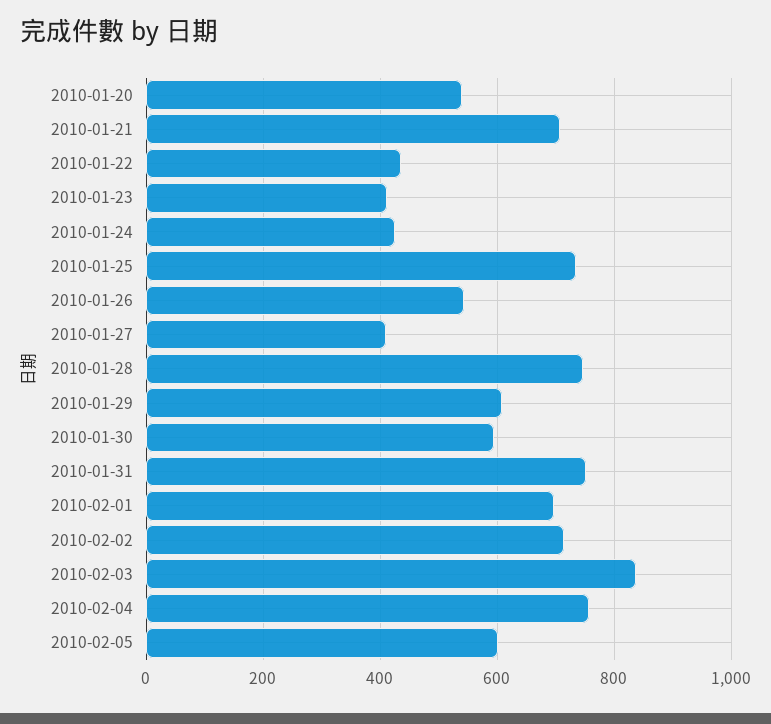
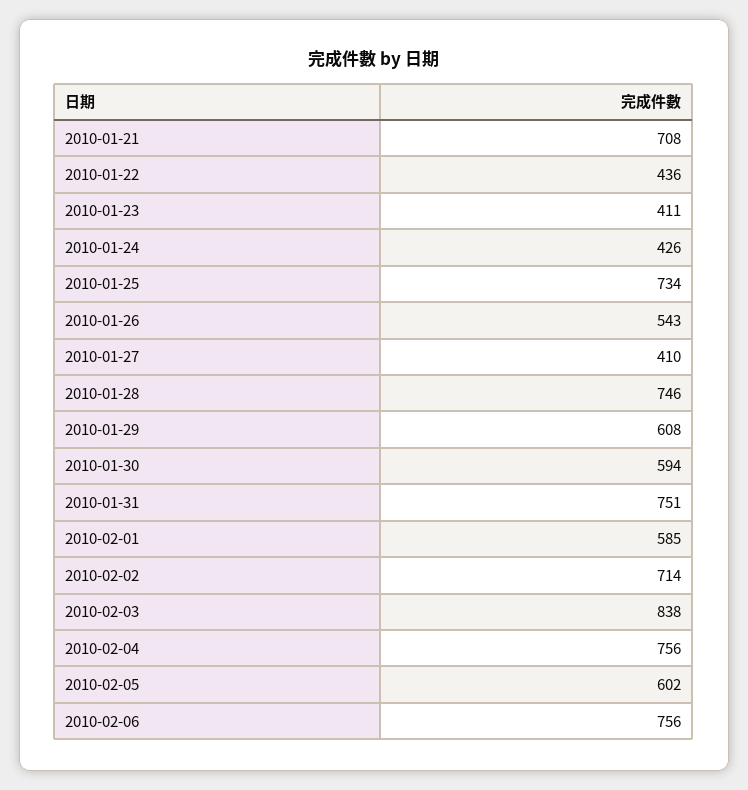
2010-01-20: 540 -> none
2010-02-01: 700 -> 585
2010-02-06: none -> 756

